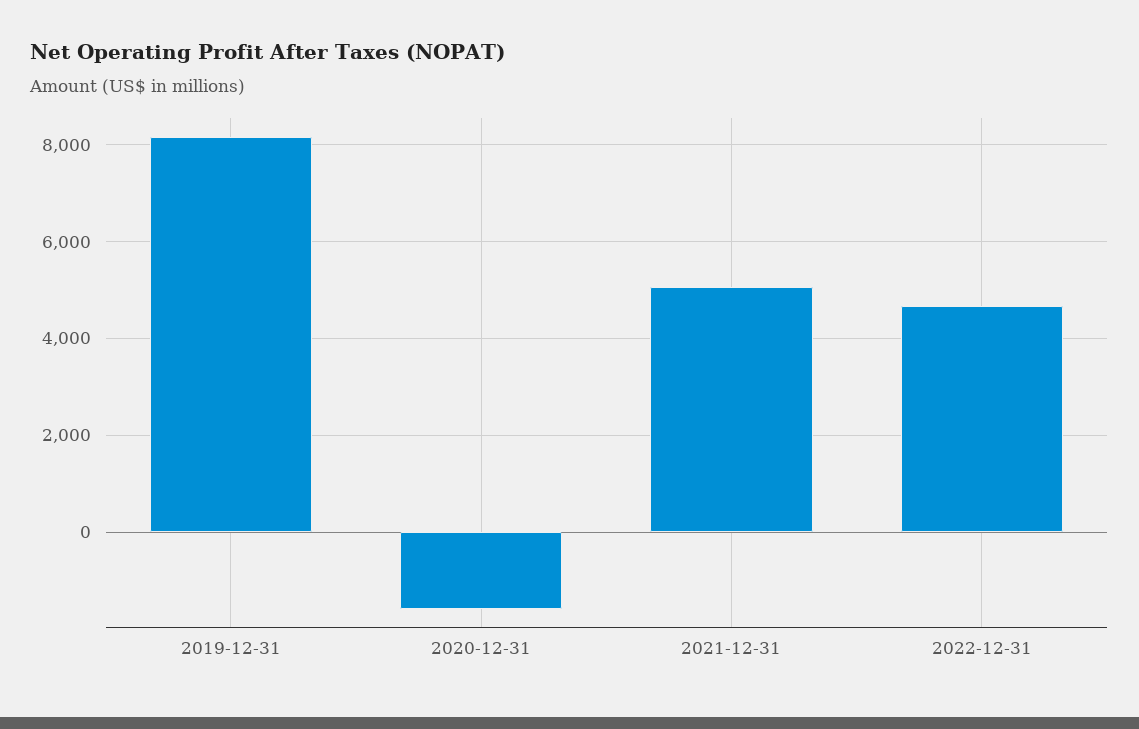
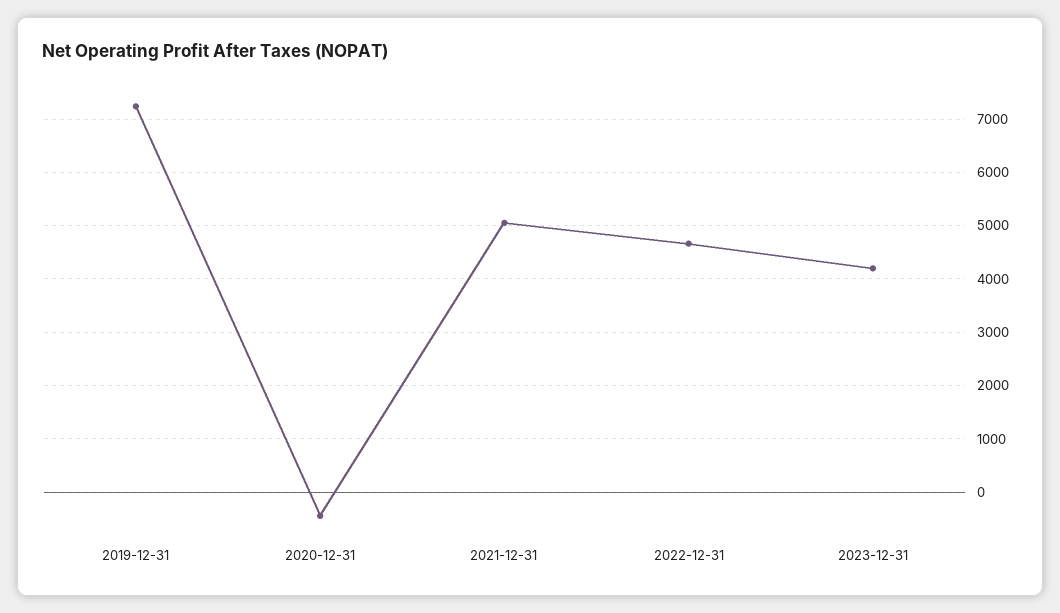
2019-12-31: 8200 -> 7200
2020-12-31: -1600 -> -400
2023-12-31: none -> 4200

